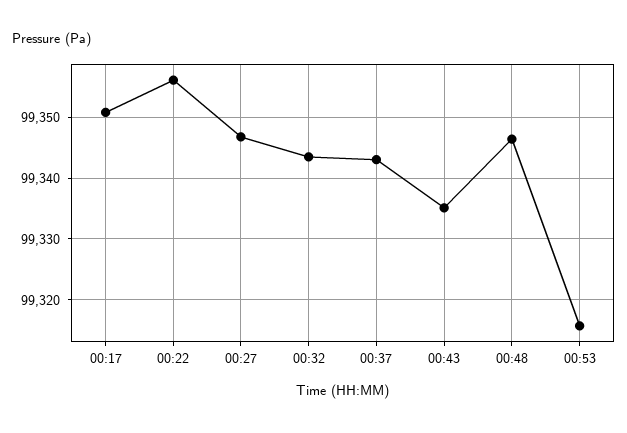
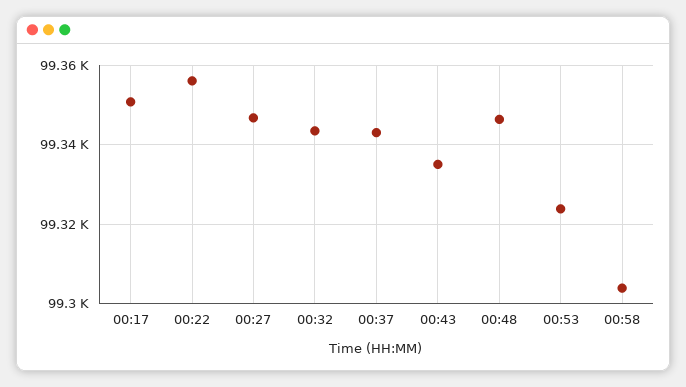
00:53: 99316 -> 99324
00:58: none -> 99304

